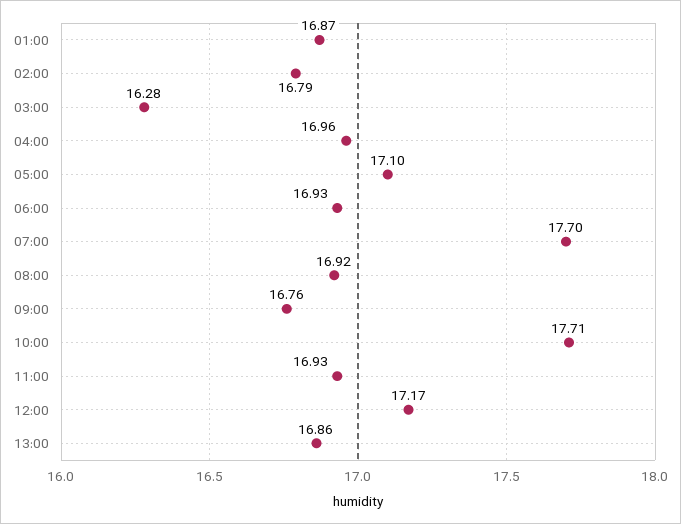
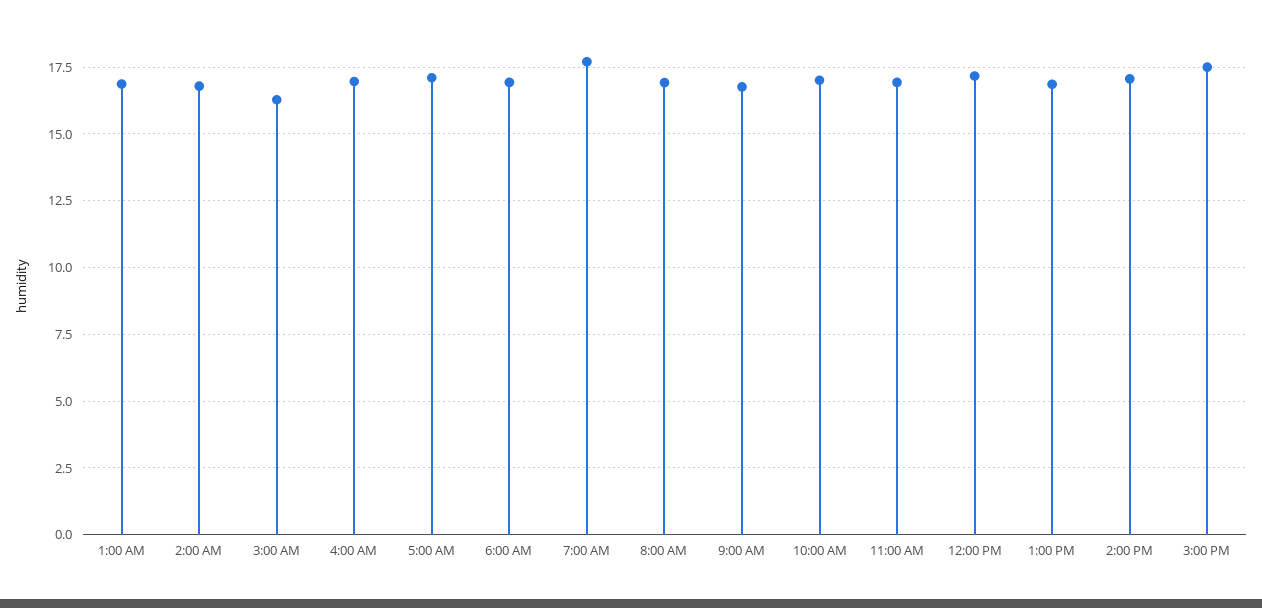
10:00: 17.71 -> 17
2:00 PM: none -> 17
3:00 PM: none -> 17.5

